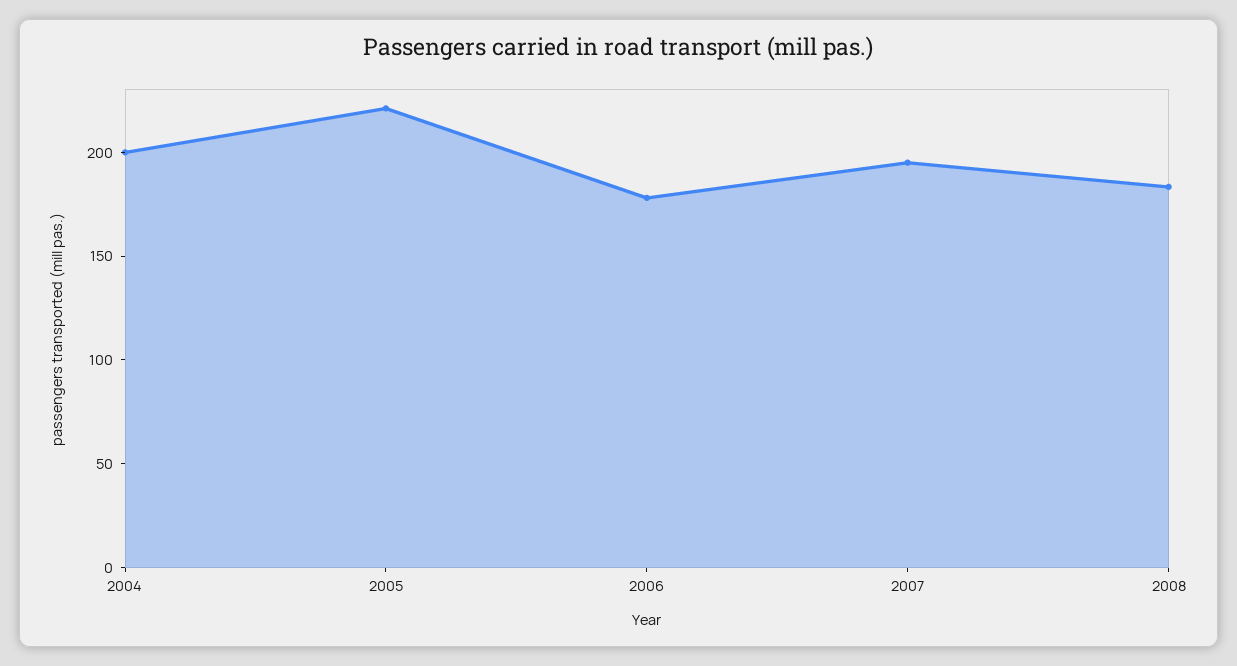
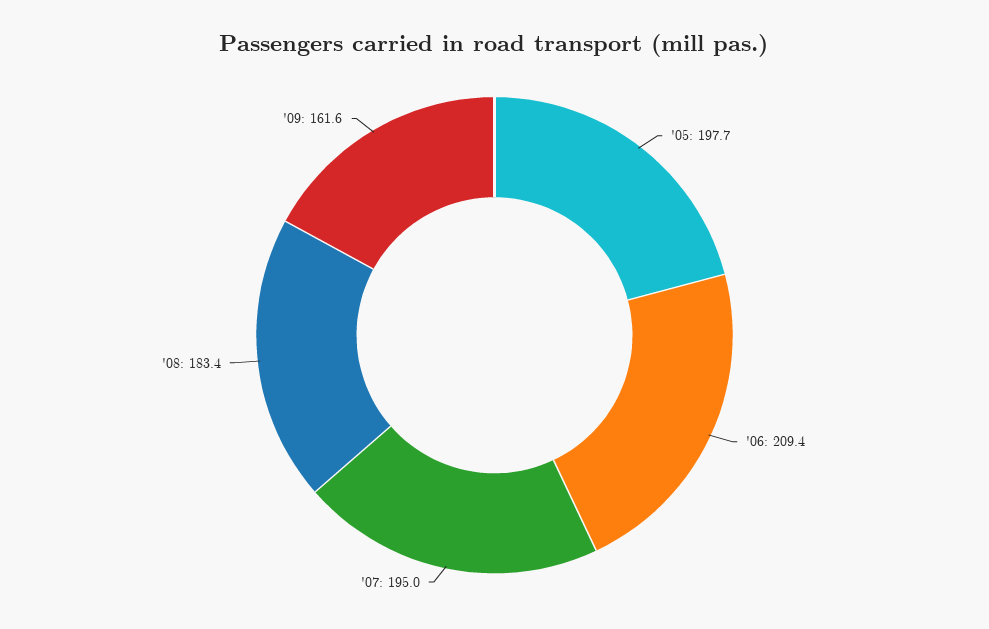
2004: 200 -> none
2005: 220 -> 197.7
2006: 180 -> 209.4
'09: none -> 161.6

